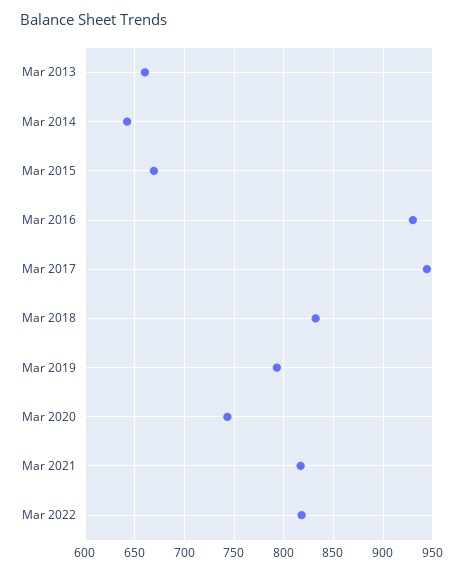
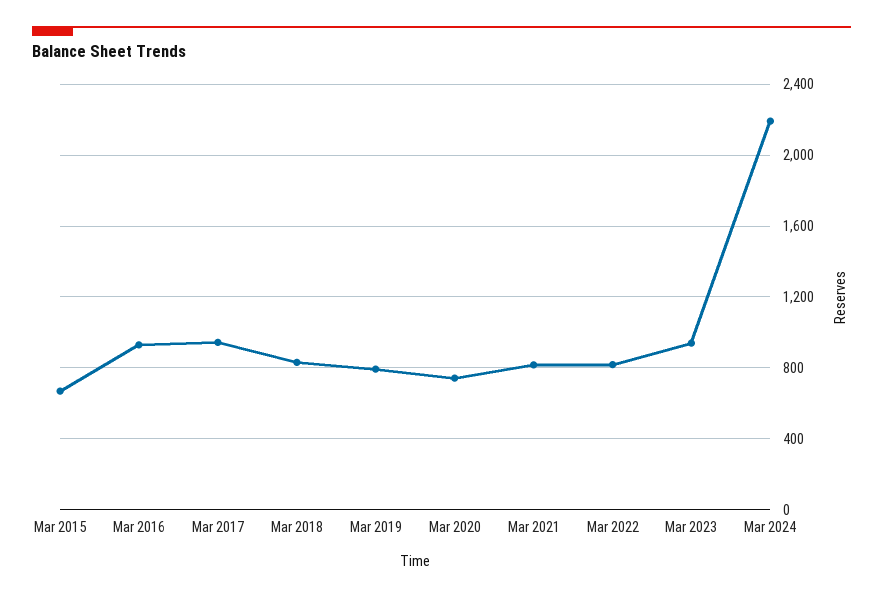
Mar 2013: 660 -> none
Mar 2014: 640 -> none
Mar 2023: none -> 950
Mar 2024: none -> 2200

